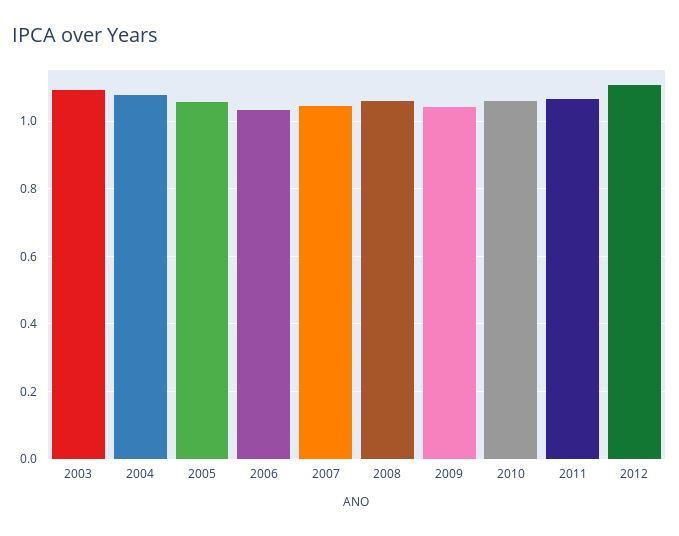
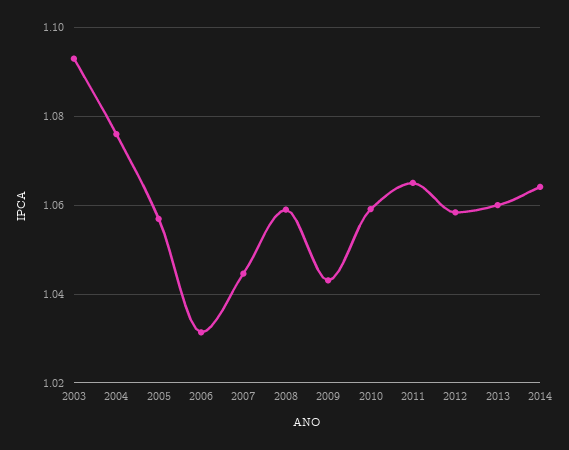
2012: 1.1 -> 1.058
2013: none -> 1.06
2014: none -> 1.064

